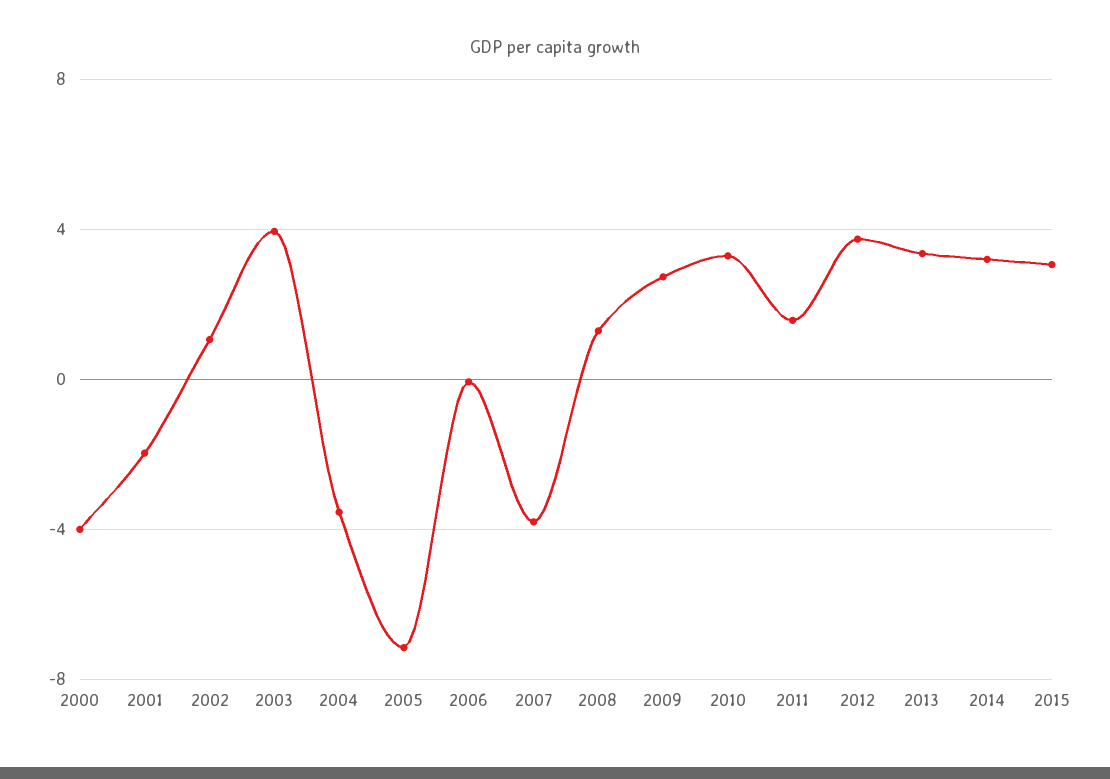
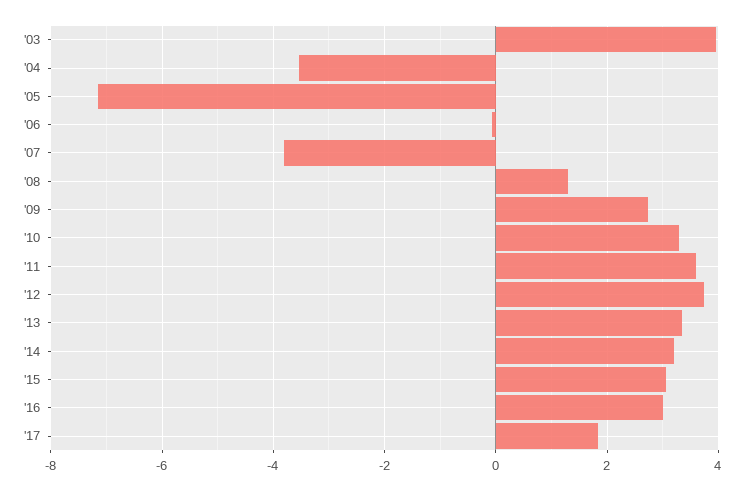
2000: -4 -> none
2001: -2 -> none
2002: 1 -> none
2011: 1.5 -> 3.6
'16: none -> 3
'17: none -> 1.8

